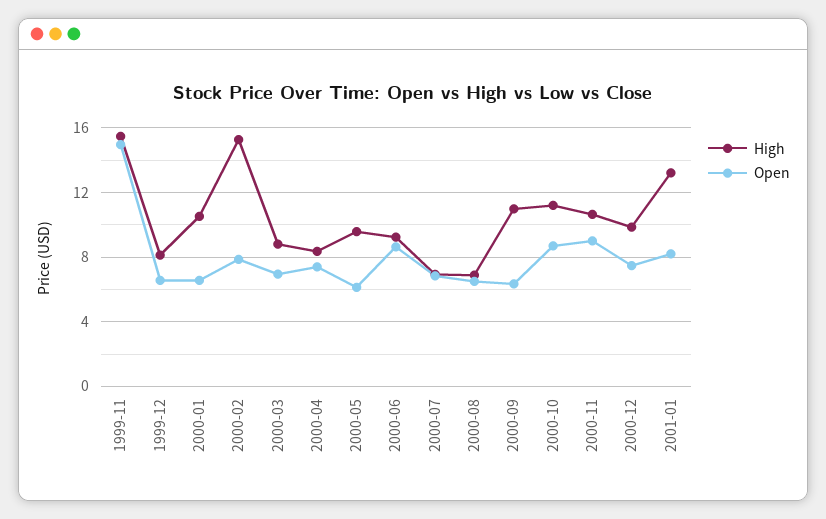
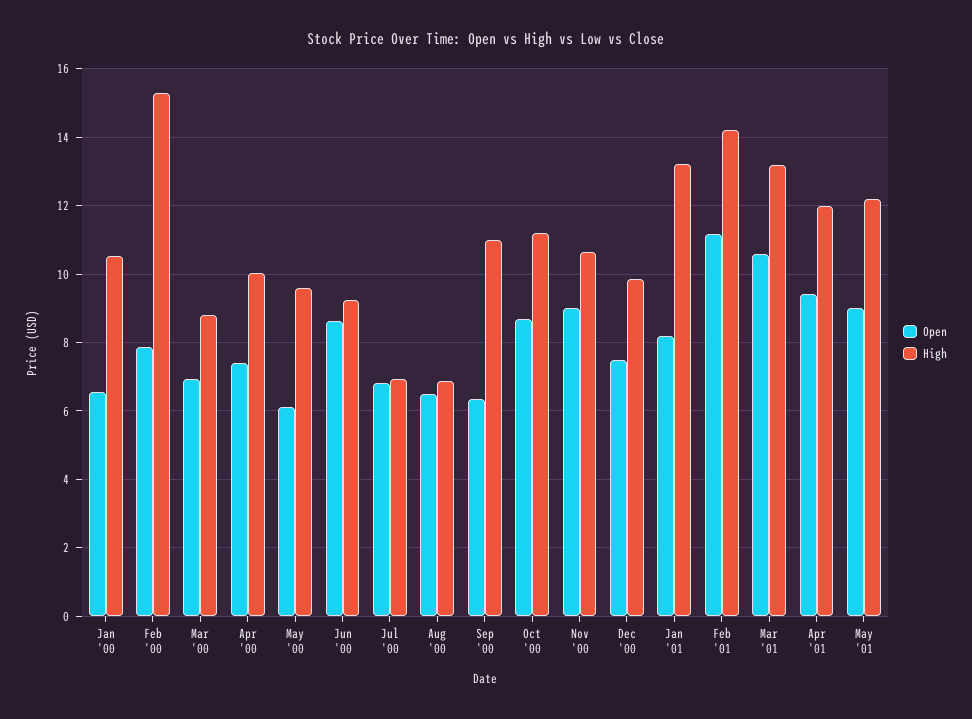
High, 1999-11: 15.5 -> none
Open, 1999-11: 15 -> none
High, 1999-12: 8 -> none
Open, 1999-12: 6.5 -> none
High, 2000-04: 8.5 -> 10
Open, Feb '01: none -> 11.2
High, Feb '01: none -> 14.2
Open, Mar '01: none -> 10.6
High, Mar '01: none -> 13.2
Open, Apr '01: none -> 9.4
High, Apr '01: none -> 12
Open, May '01: none -> 9
High, May '01: none -> 12.2

